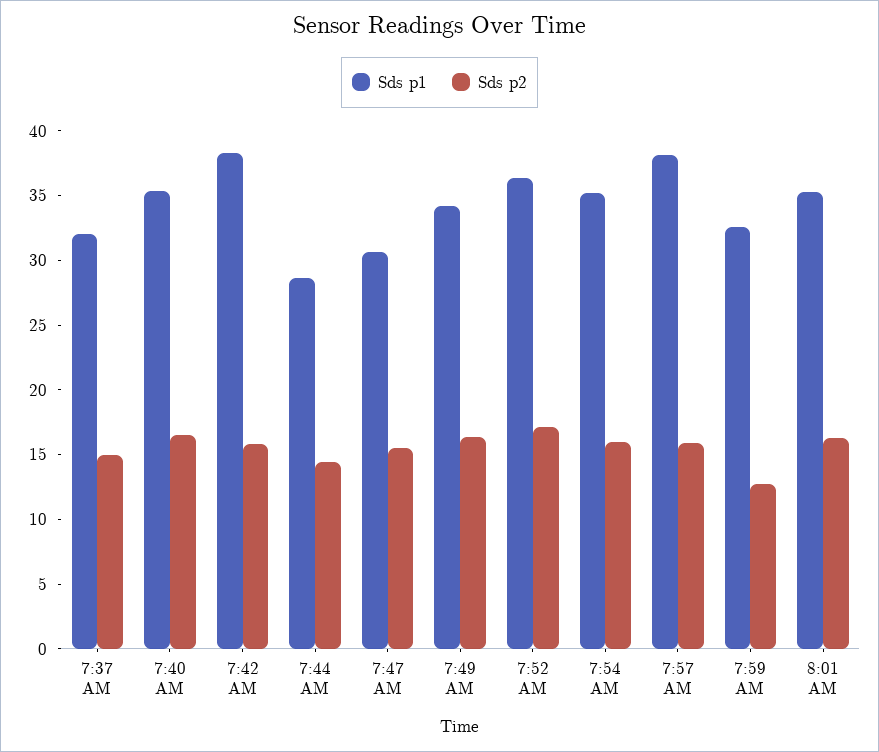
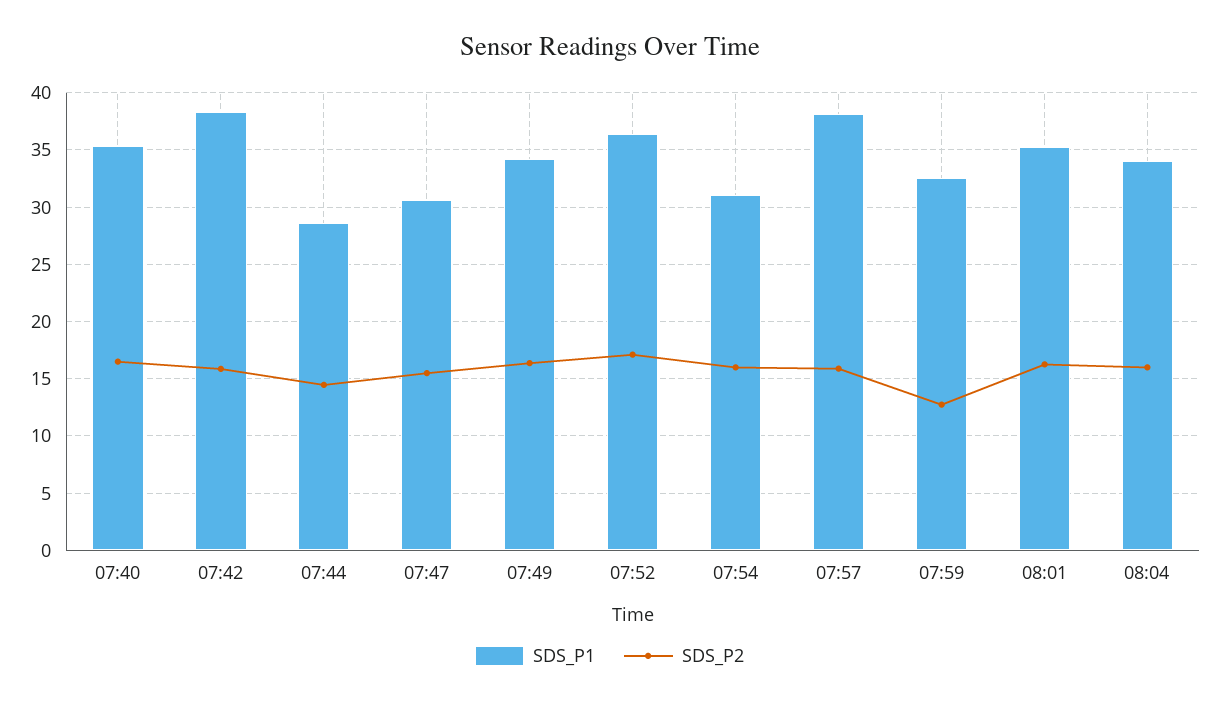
Sds p1, 7:37 AM: 32 -> none
Sds p2, 7:37 AM: 15 -> none
Sds p1, 7:54 AM: 35 -> 31
Sds p1, 08:04: none -> 34
Sds p2, 08:04: none -> 16

